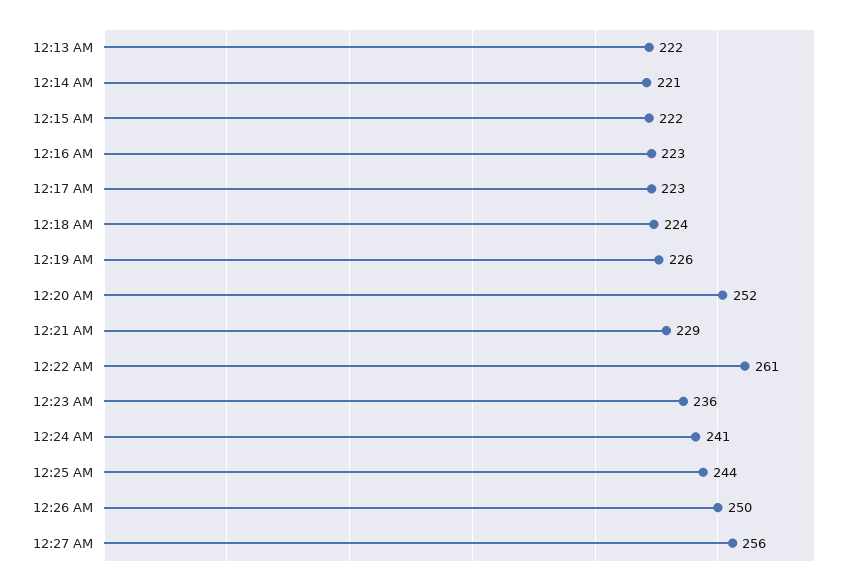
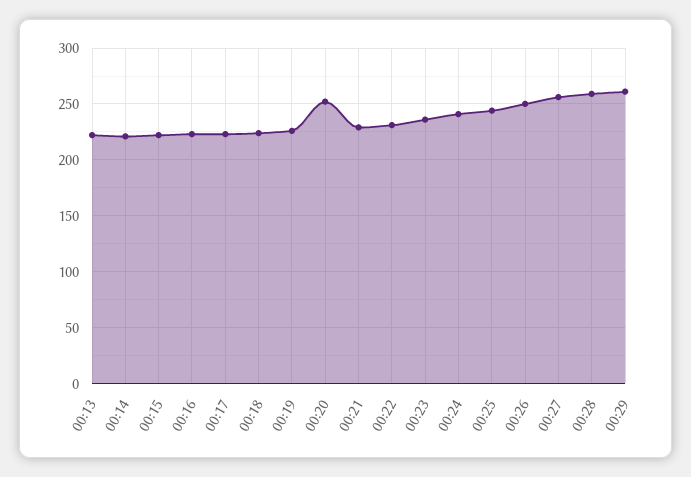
12:22 AM: 261 -> 230
00:28: none -> 260
00:29: none -> 260

